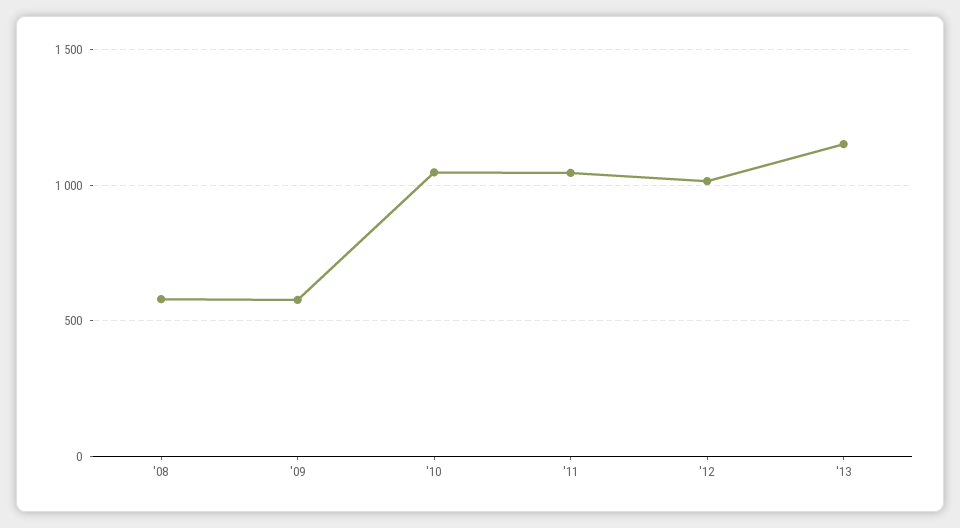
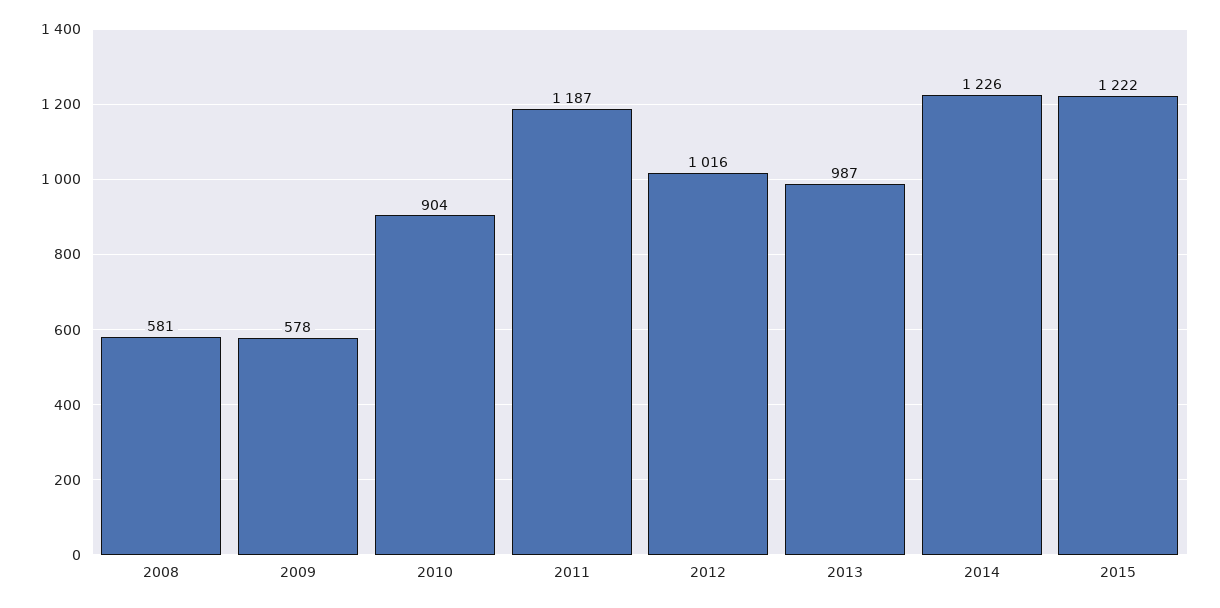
'10: 1050 -> 904
'11: 1050 -> 1187
'13: 1150 -> 987
2014: none -> 1226
2015: none -> 1222

